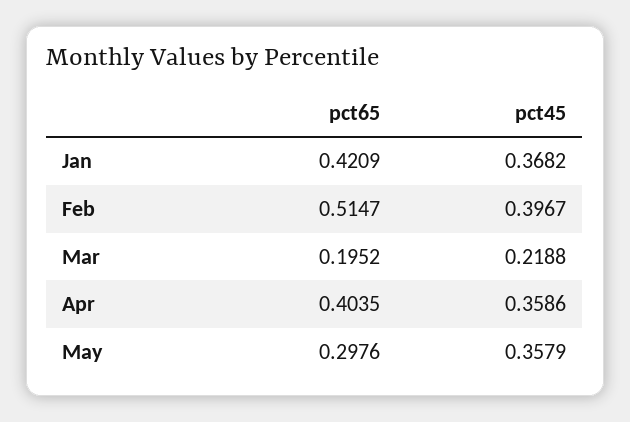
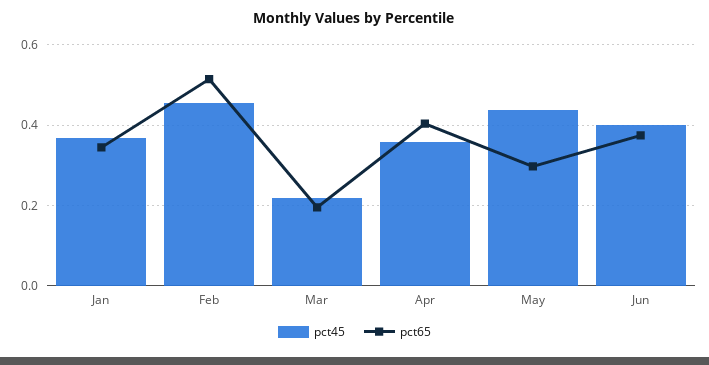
pct65, Jan: 0.4209 -> 0.34
pct45, Feb: 0.3967 -> 0.46
pct45, May: 0.3579 -> 0.44
pct45, Jun: none -> 0.4
pct65, Jun: none -> 0.38

